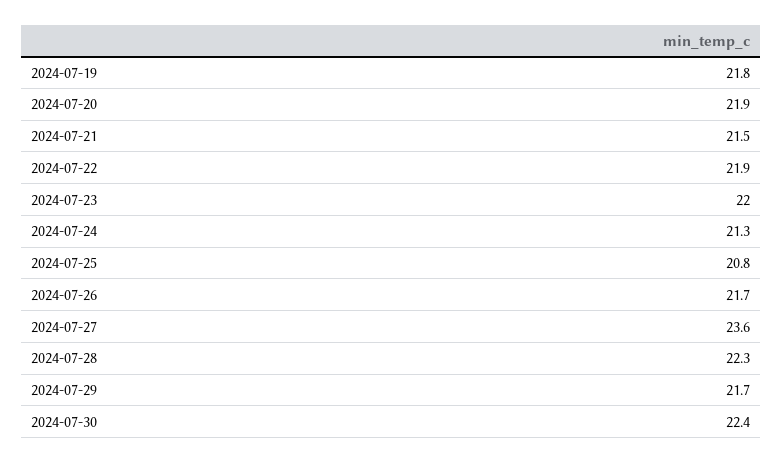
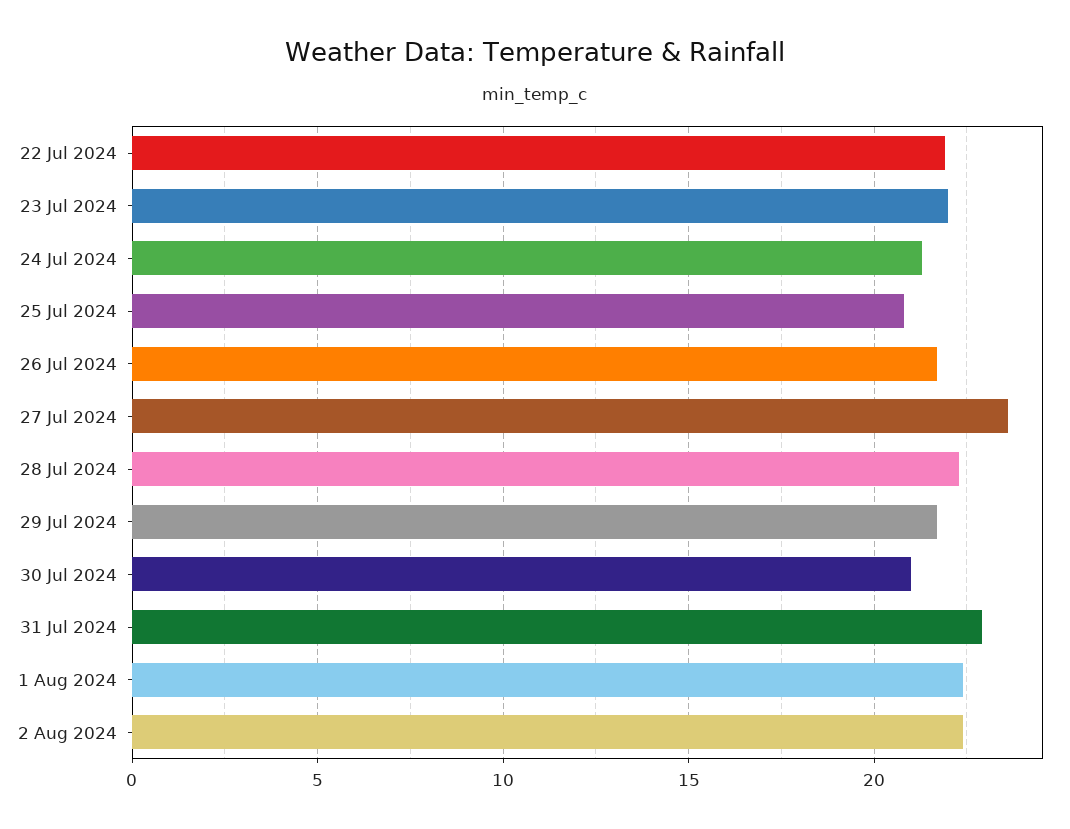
2024-07-19: 21.8 -> none
2024-07-20: 21.9 -> none
2024-07-21: 21.5 -> none
2024-07-30: 22.4 -> 21
31 Jul 2024: none -> 23
1 Aug 2024: none -> 22.5
2 Aug 2024: none -> 22.5

